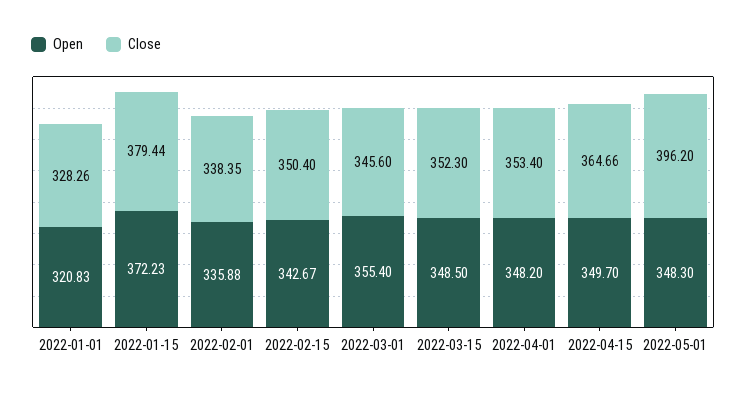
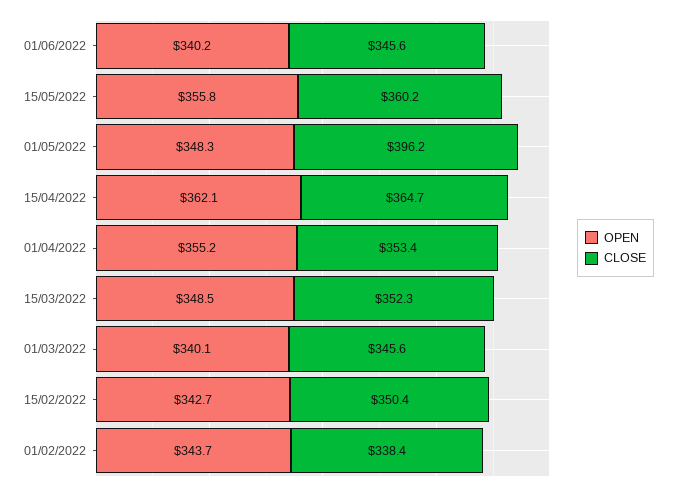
Open, 2022-01-01: 320.83 -> none
Close, 2022-01-01: 328.26 -> none
Open, 2022-01-15: 372.23 -> none
Close, 2022-01-15: 379.44 -> none
Open, 2022-02-01: 335.88 -> 343.7
Open, 2022-03-01: 355.4 -> 340.1
Open, 2022-04-01: 348.2 -> 355.2
Open, 2022-04-15: 349.7 -> 362.1
Open, 01/06/2022: none -> 340.2
Close, 01/06/2022: none -> 345.6
Open, 15/05/2022: none -> 355.8
Close, 15/05/2022: none -> 360.2

